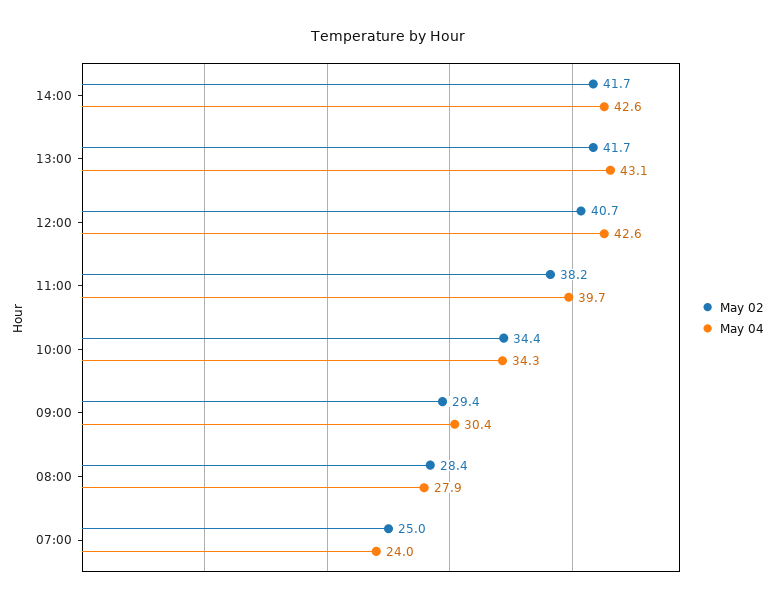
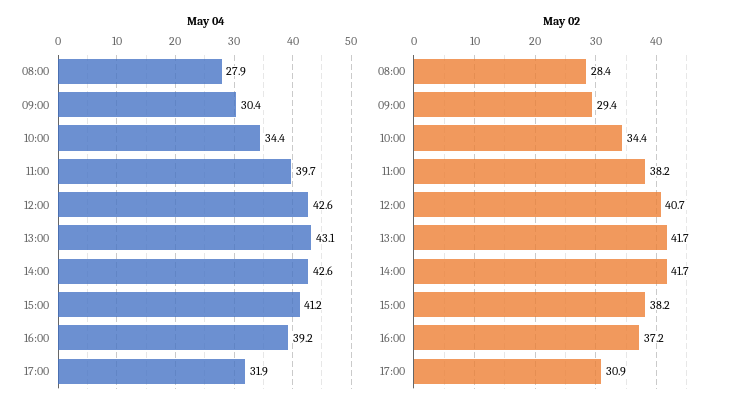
May 04, 10:00: 34.3 -> 34.4
May 02, 07:00: 25 -> none
May 04, 07:00: 24 -> none
May 04, 15:00: none -> 41.2
May 04, 16:00: none -> 39.2
May 04, 17:00: none -> 31.9
May 02, 15:00: none -> 38.2
May 02, 16:00: none -> 37.2
May 02, 17:00: none -> 30.9

